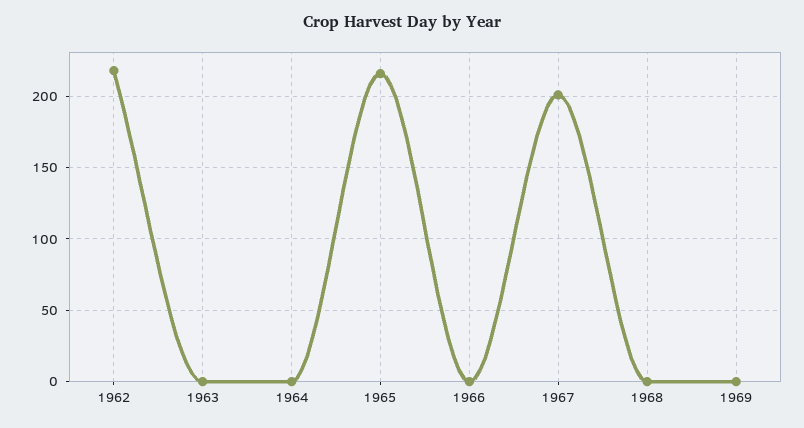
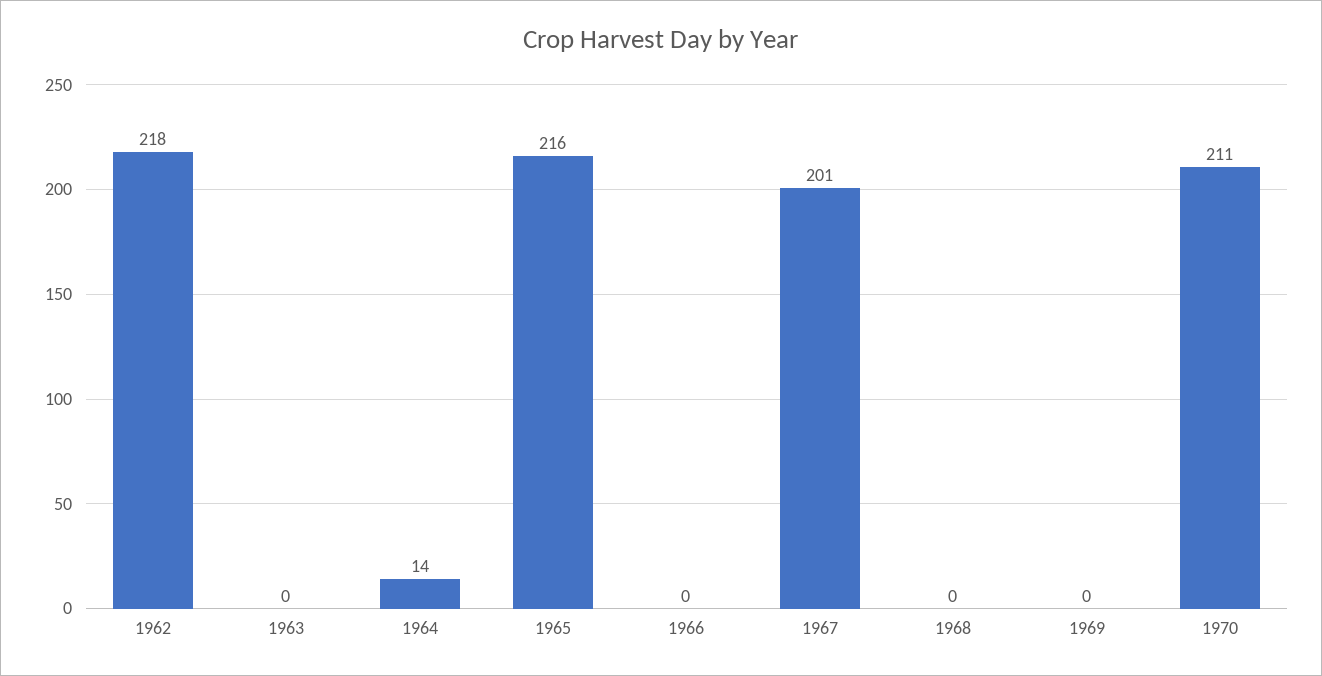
1964: 0 -> 14
1970: none -> 211

